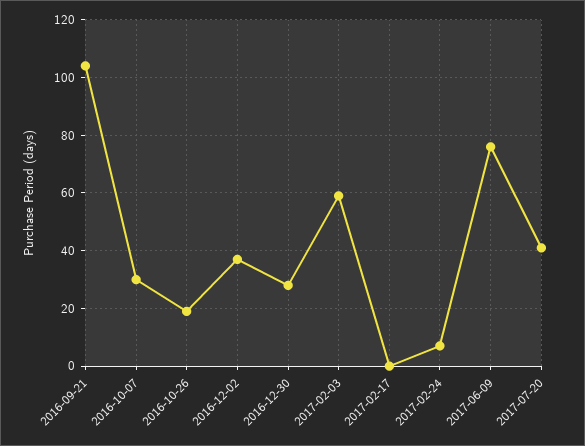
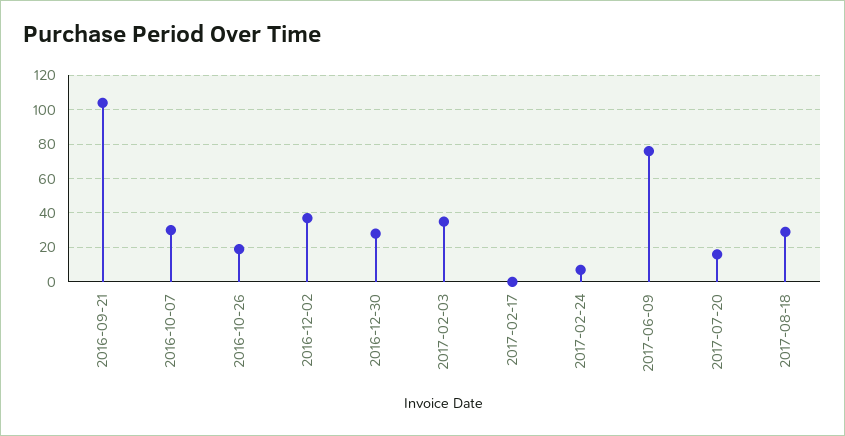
2017-02-03: 60 -> 35
2017-07-20: 40 -> 15
2017-08-18: none -> 30

